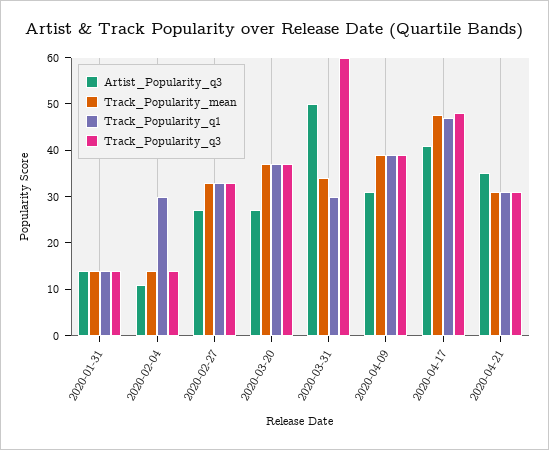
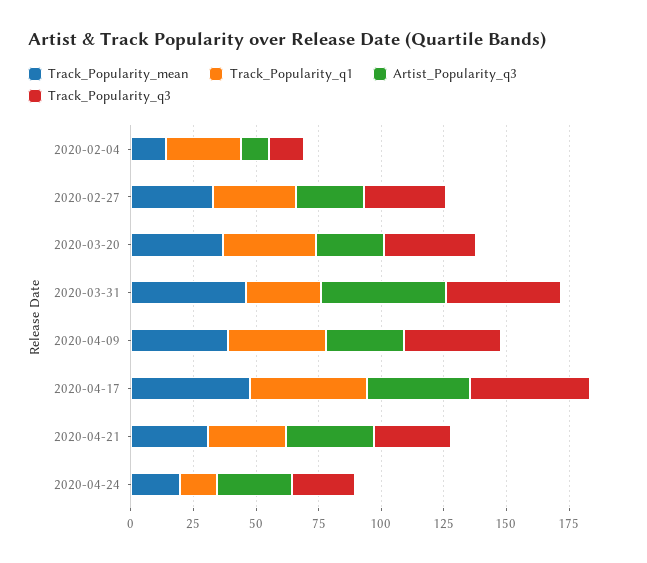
Artist_Popularity_q3, 2020-01-31: 14 -> none
Track_Popularity_mean, 2020-01-31: 14 -> none
Track_Popularity_q1, 2020-01-31: 14 -> none
Track_Popularity_q3, 2020-01-31: 14 -> none
Track_Popularity_mean, 2020-03-31: 34 -> 45
Track_Popularity_q3, 2020-03-31: 60 -> 45
Track_Popularity_mean, 2020-04-24: none -> 20
Track_Popularity_q1, 2020-04-24: none -> 15
Artist_Popularity_q3, 2020-04-24: none -> 30
Track_Popularity_q3, 2020-04-24: none -> 25

